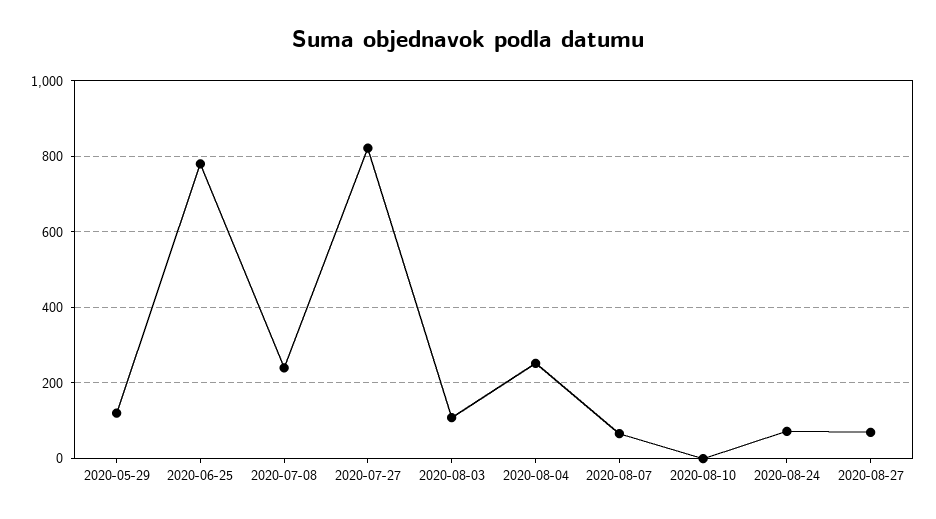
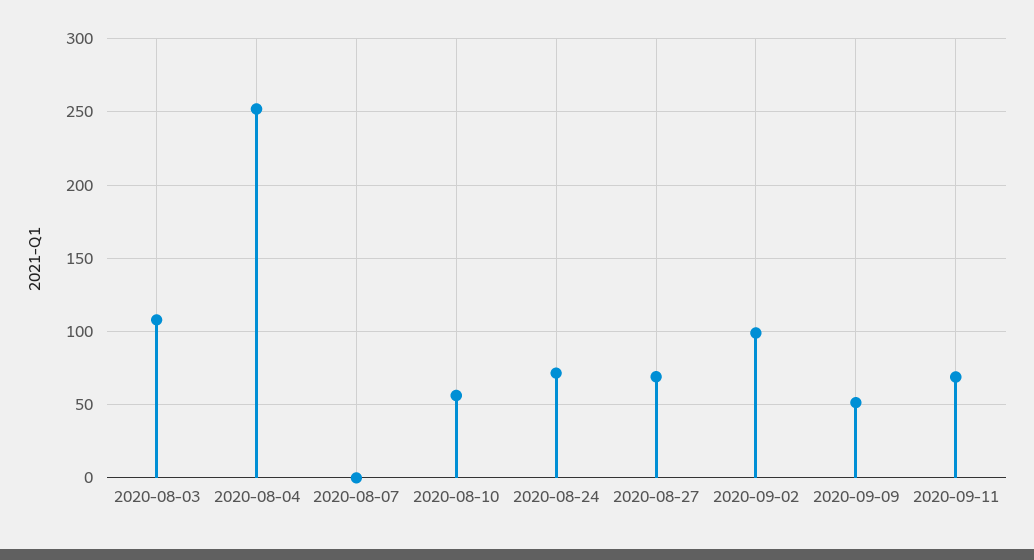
2020-05-29: 120 -> none
2020-06-25: 780 -> none
2020-07-08: 240 -> none
2020-07-27: 820 -> none
2020-08-07: 60 -> 0
2020-08-10: 0 -> 55
2020-09-02: none -> 100
2020-09-09: none -> 50
2020-09-11: none -> 70

